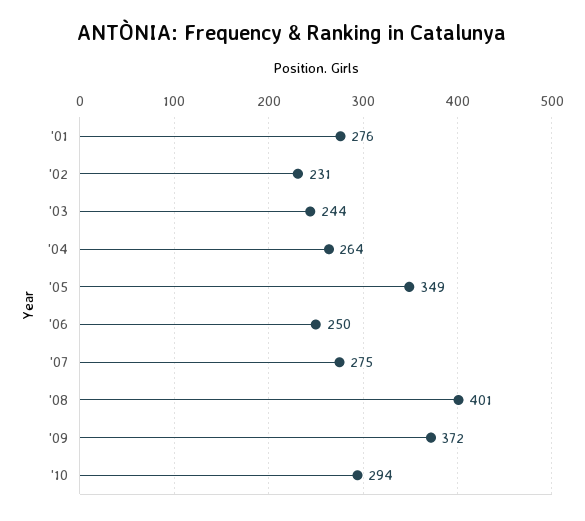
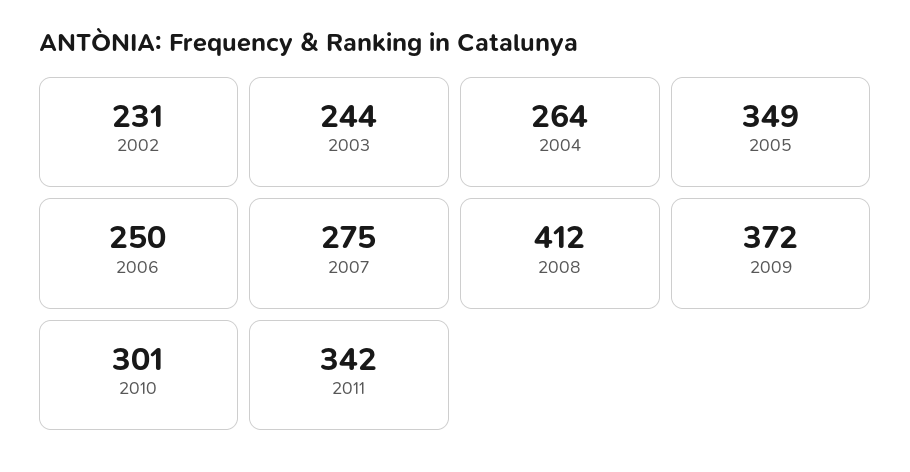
'01: 276 -> none
'08: 401 -> 412
'10: 294 -> 301
2011: none -> 342

